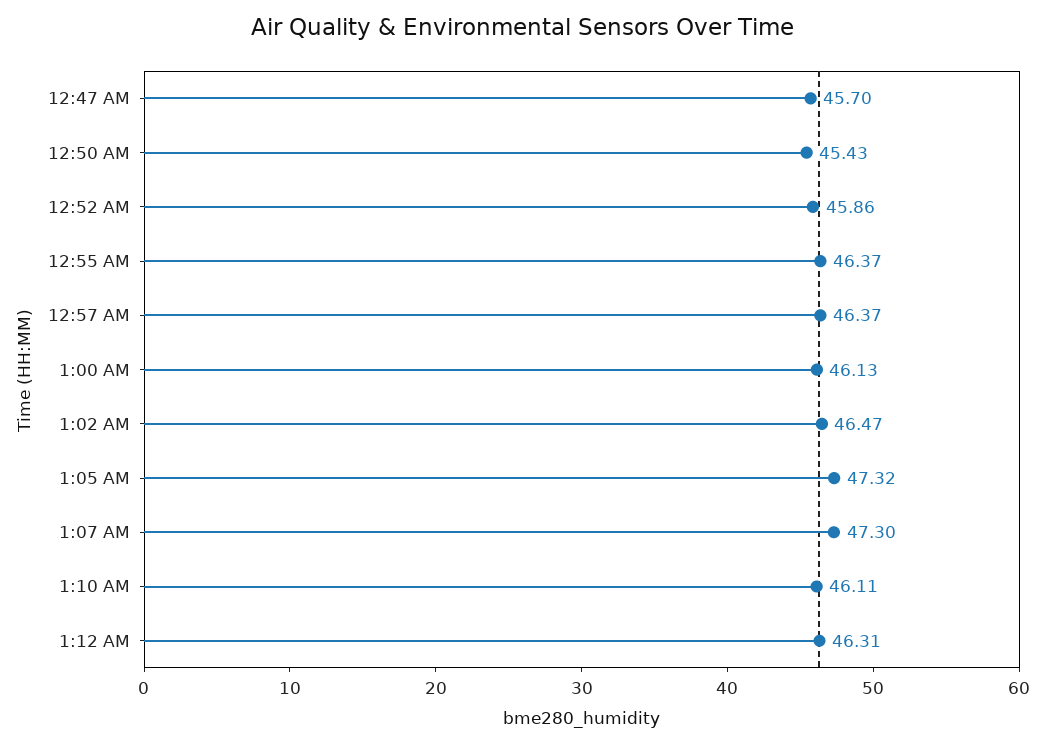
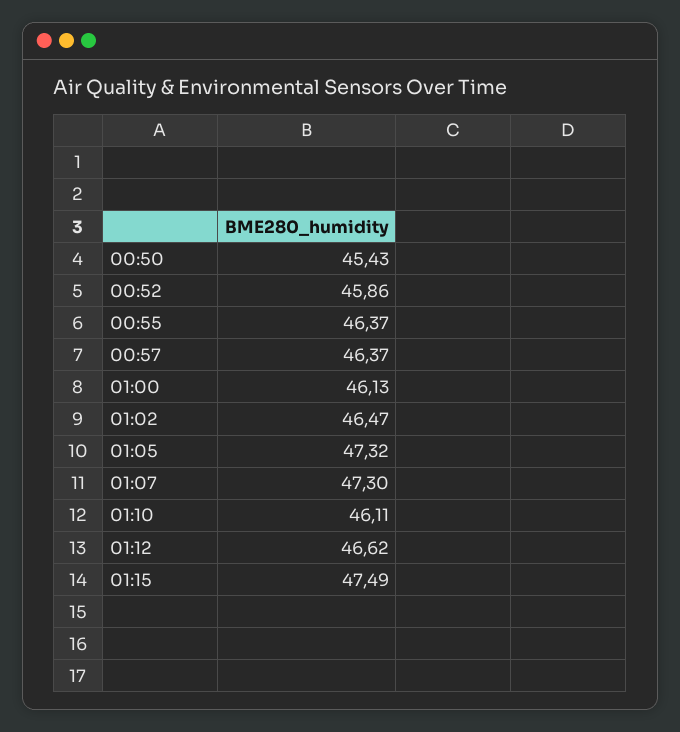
12:47 AM: 45.7 -> none
1:12 AM: 46.31 -> 46.62
01:15: none -> 47.49

